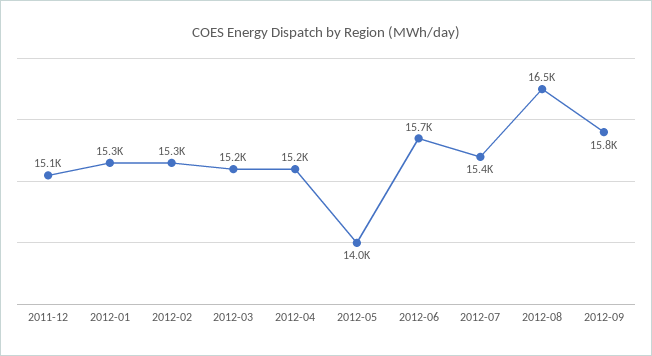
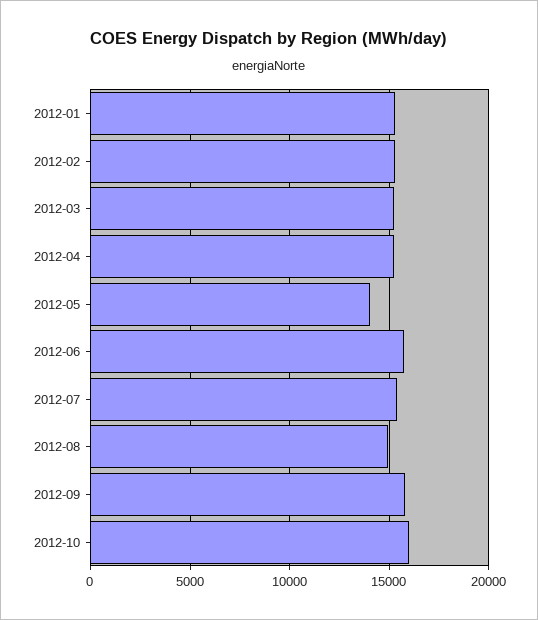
2011-12: 15100 -> none
2012-08: 16500 -> 15000
2012-10: none -> 16000

